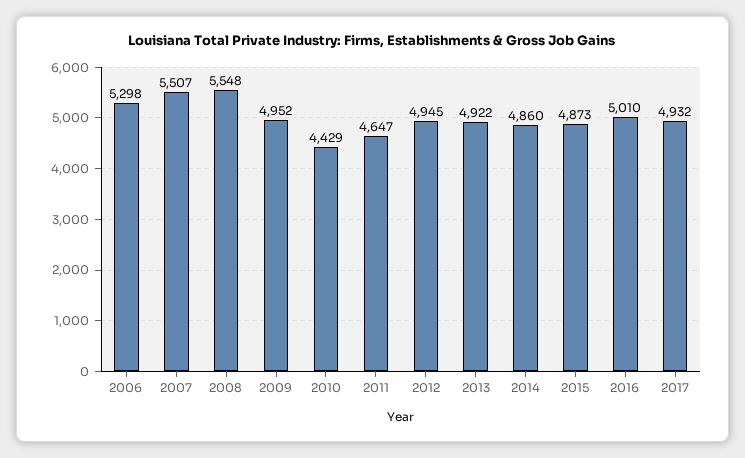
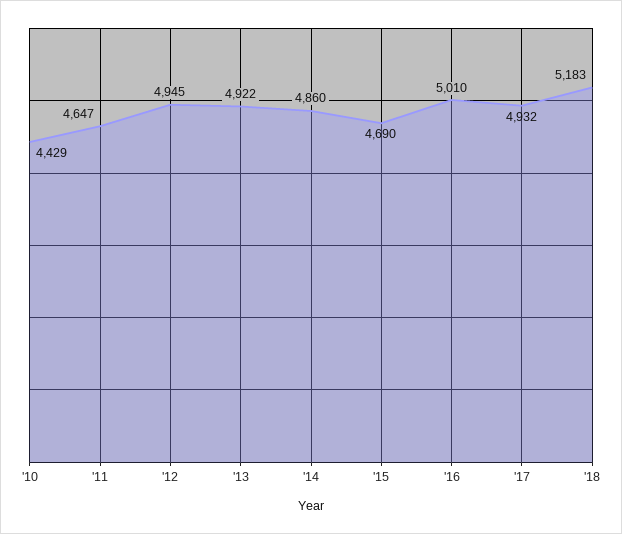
2006: 5298 -> none
2007: 5507 -> none
2008: 5548 -> none
2009: 4952 -> none
2015: 4873 -> 4690
'18: none -> 5183

